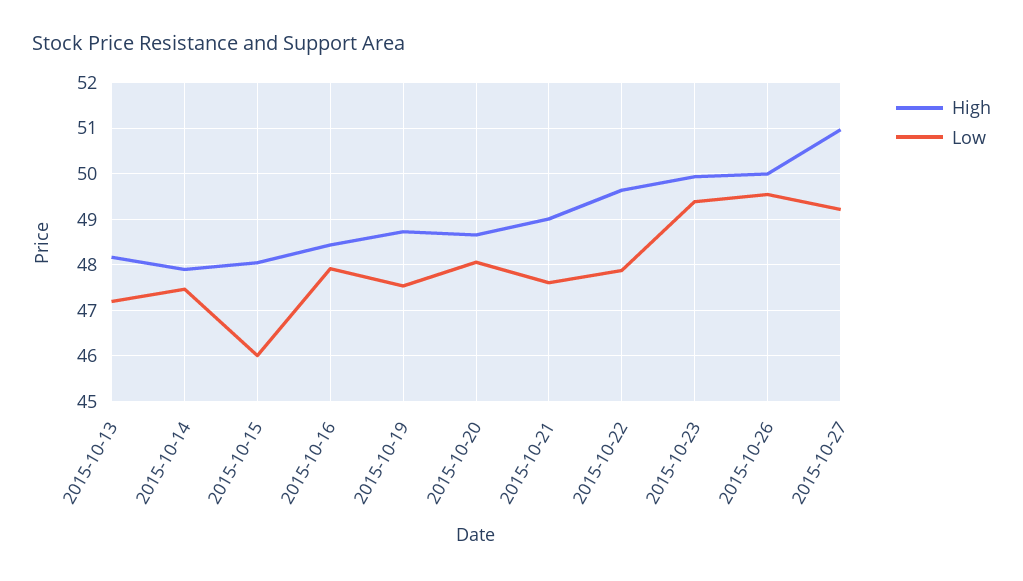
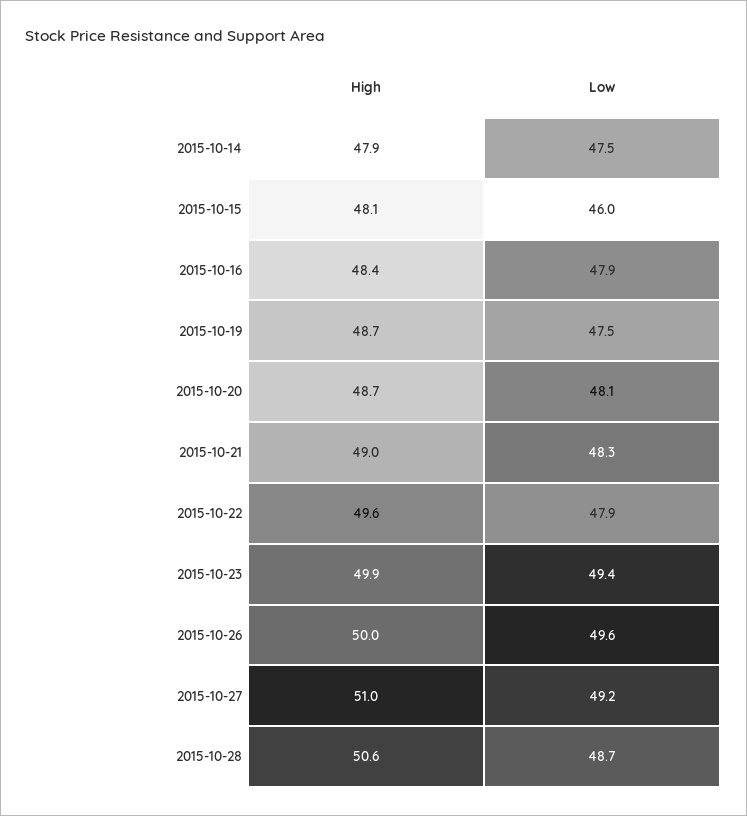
High, 2015-10-13: 48.2 -> none
Low, 2015-10-13: 47.2 -> none
Low, 2015-10-21: 47.6 -> 48.3
High, 2015-10-28: none -> 50.6
Low, 2015-10-28: none -> 48.7

